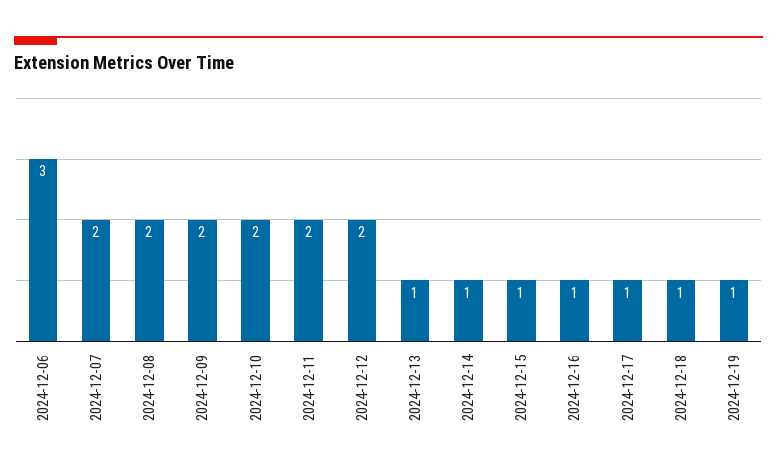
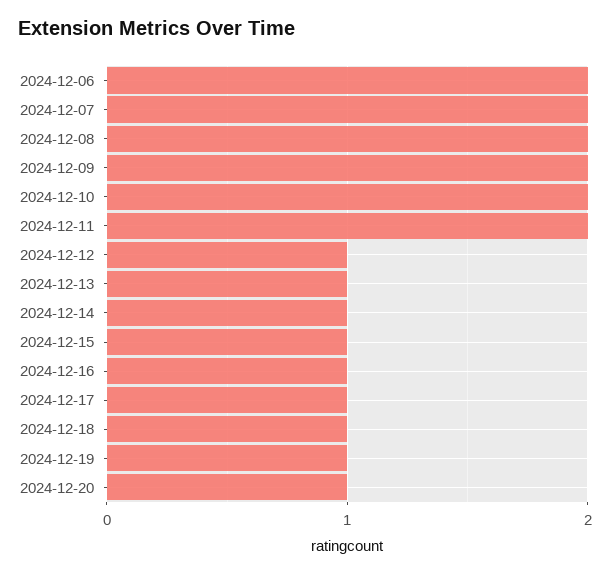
2024-12-06: 3 -> 2
2024-12-12: 2 -> 1
2024-12-20: none -> 1

